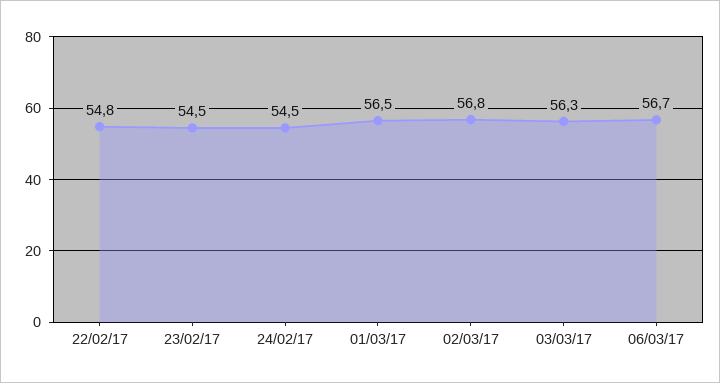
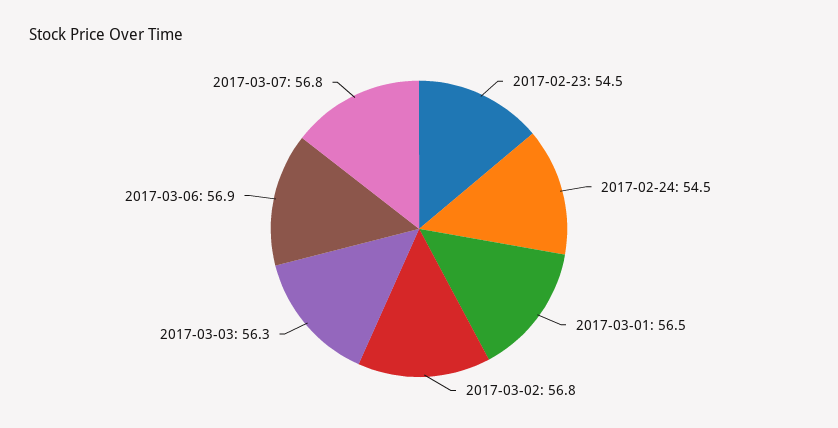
22/02/17: 54.8 -> none
06/03/17: 56.7 -> 56.9
2017-03-07: none -> 56.8

